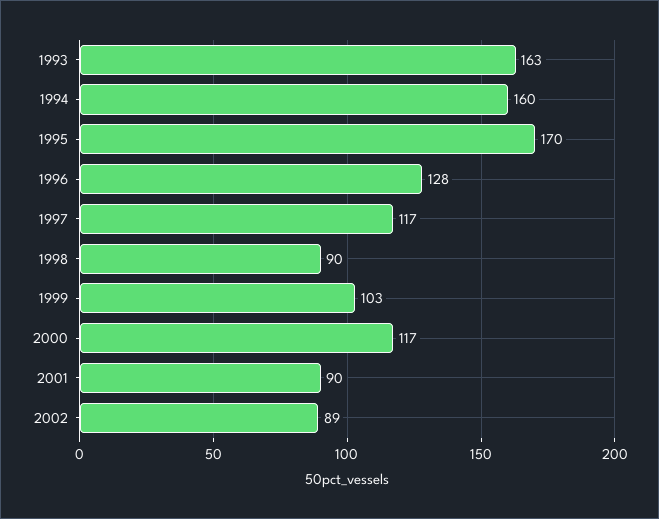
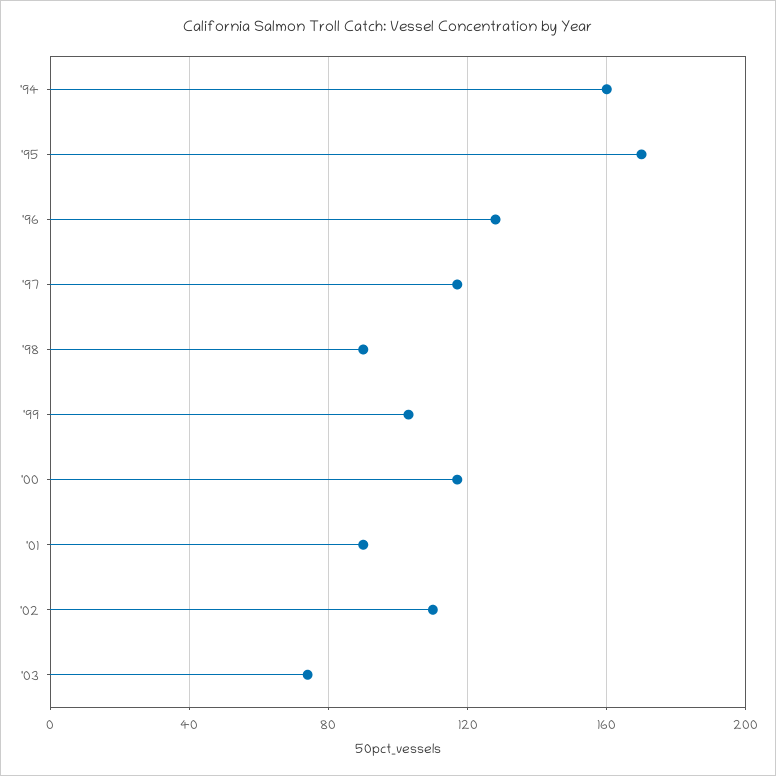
1993: 163 -> none
2002: 89 -> 110
'03: none -> 75

